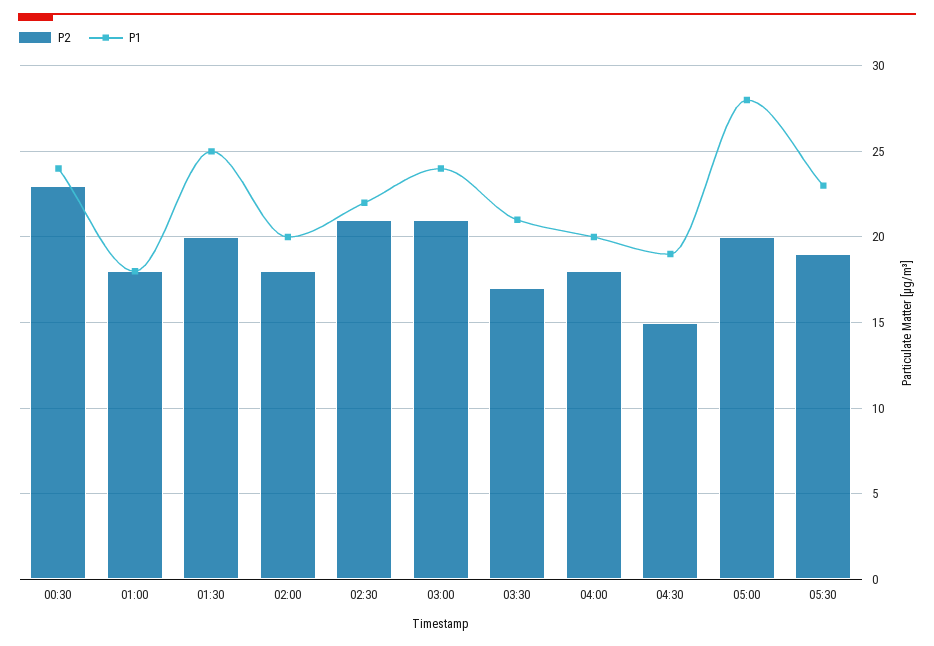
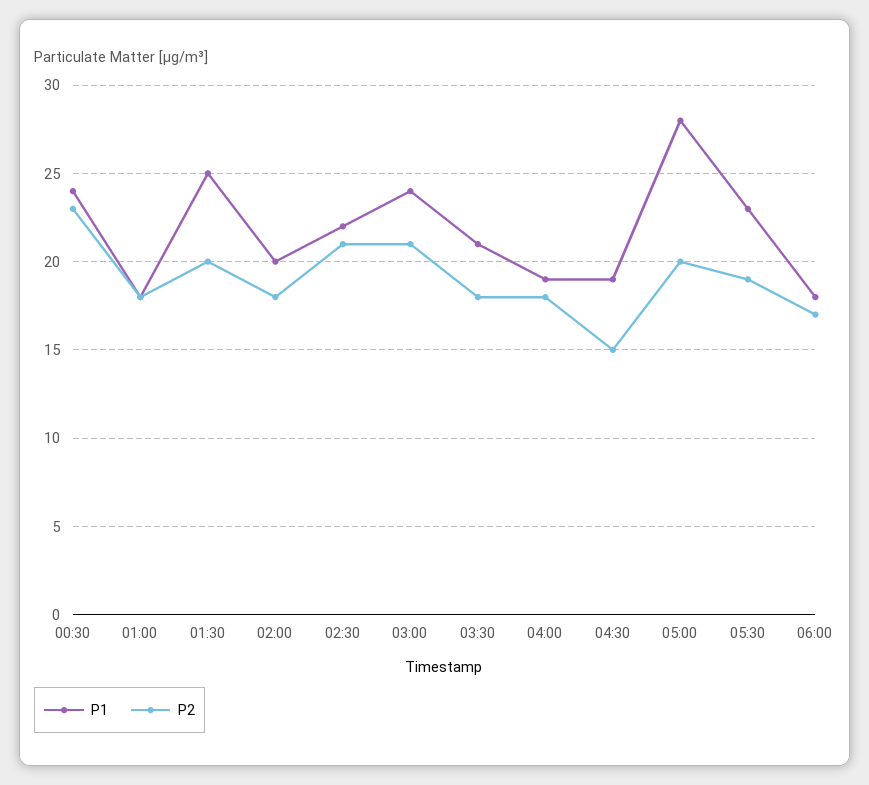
P2, 03:30: 17 -> 18
P1, 04:00: 20 -> 19
P1, 06:00: none -> 18
P2, 06:00: none -> 17

